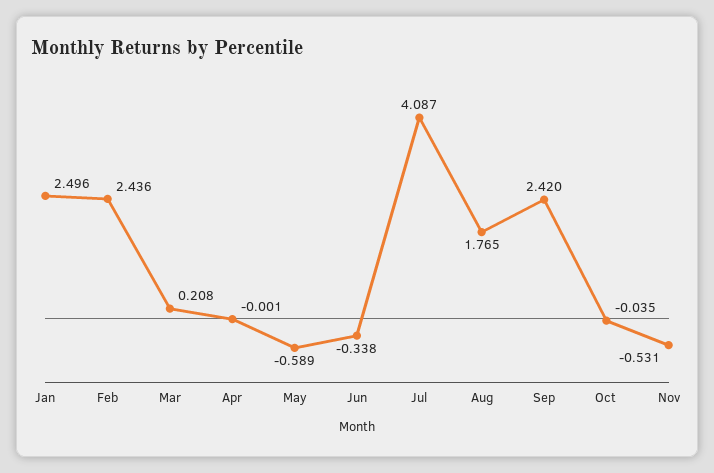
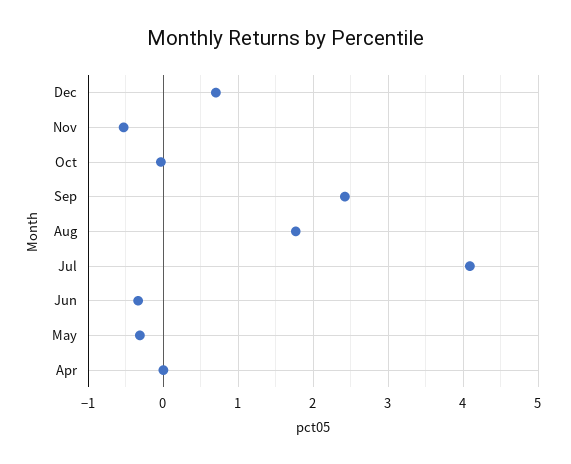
Jan: 2.496 -> none
Feb: 2.436 -> none
Mar: 0.208 -> none
May: -0.589 -> -0.3
Dec: none -> 0.7

